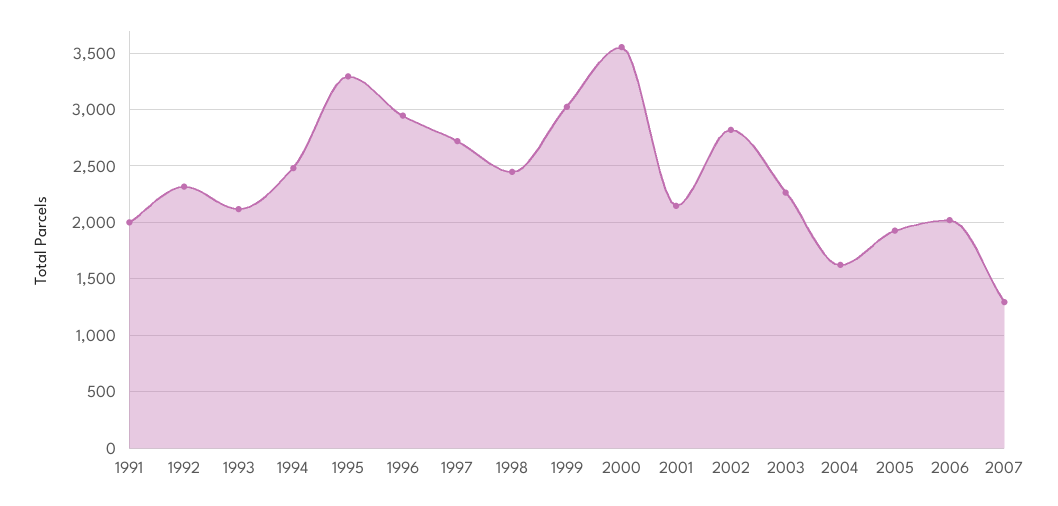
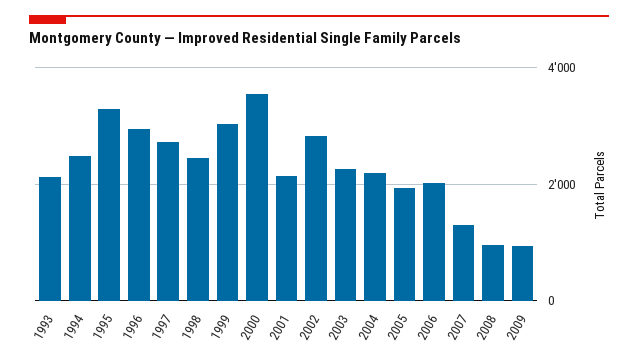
1991: 2000 -> none
1992: 2300 -> none
2004: 1600 -> 2200
2008: none -> 1000
2009: none -> 1000

